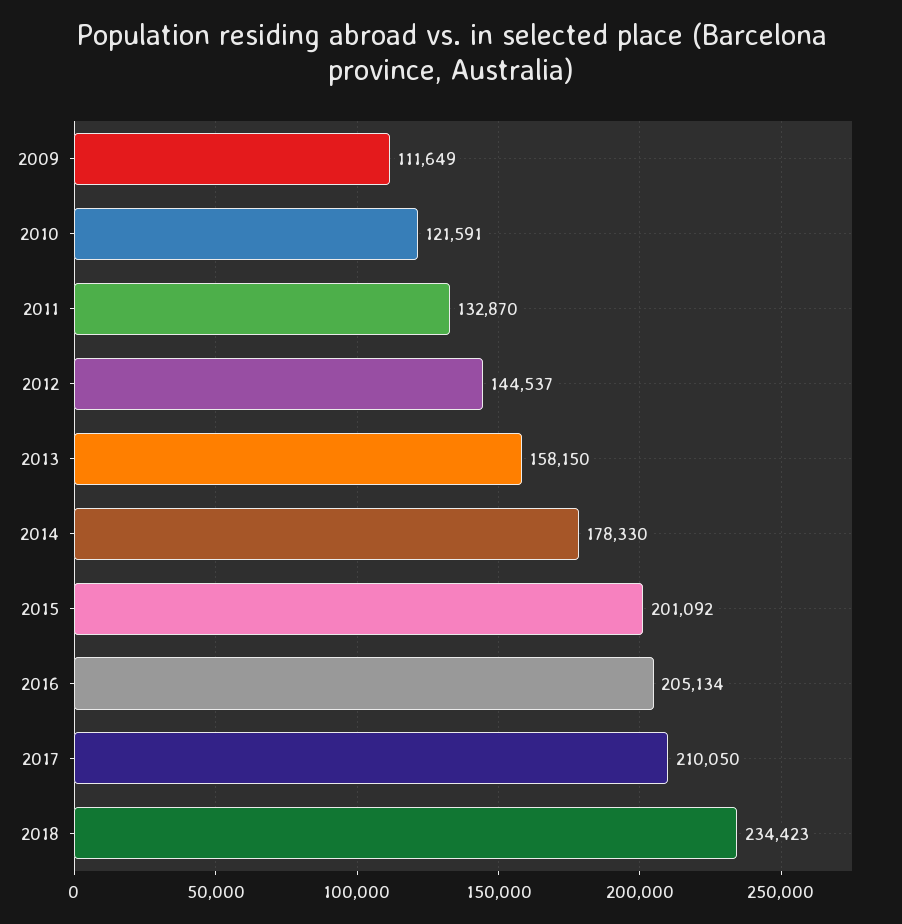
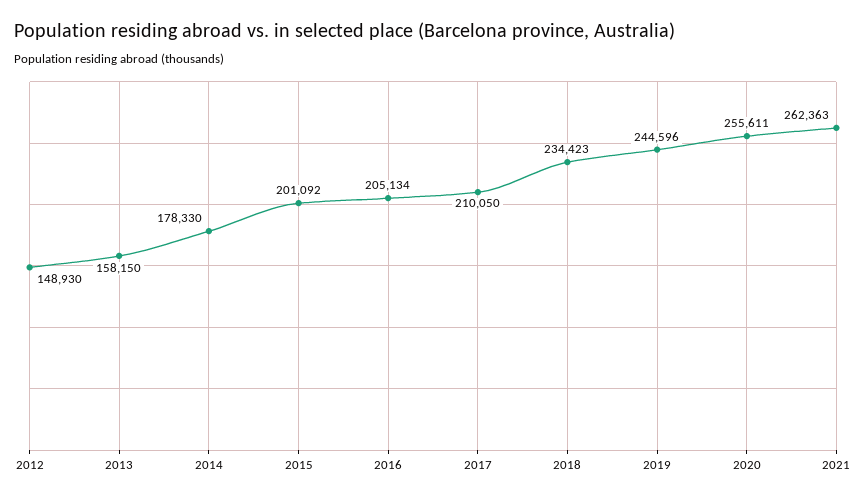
2009: 111649 -> none
2010: 121591 -> none
2011: 132870 -> none
2012: 144537 -> 148930
2019: none -> 244596
2020: none -> 255611
2021: none -> 262363

